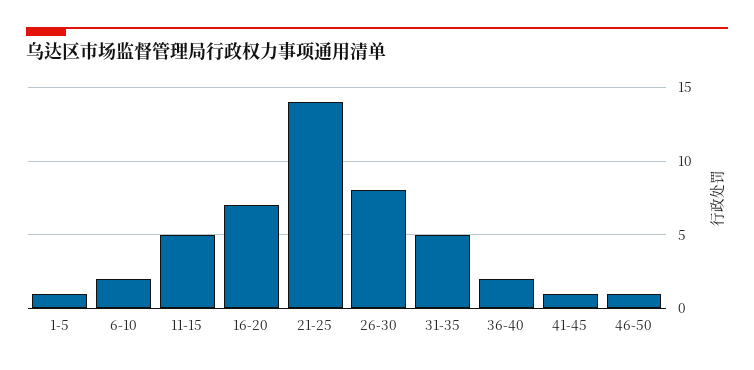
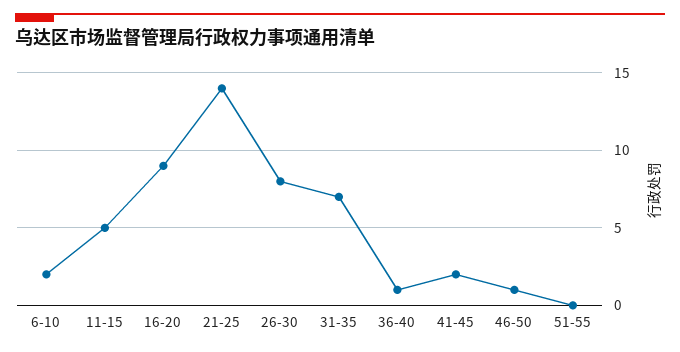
1-5: 1 -> none
16-20: 7 -> 9
31-35: 5 -> 7
36-40: 2 -> 1
41-45: 1 -> 2
51-55: none -> 0

